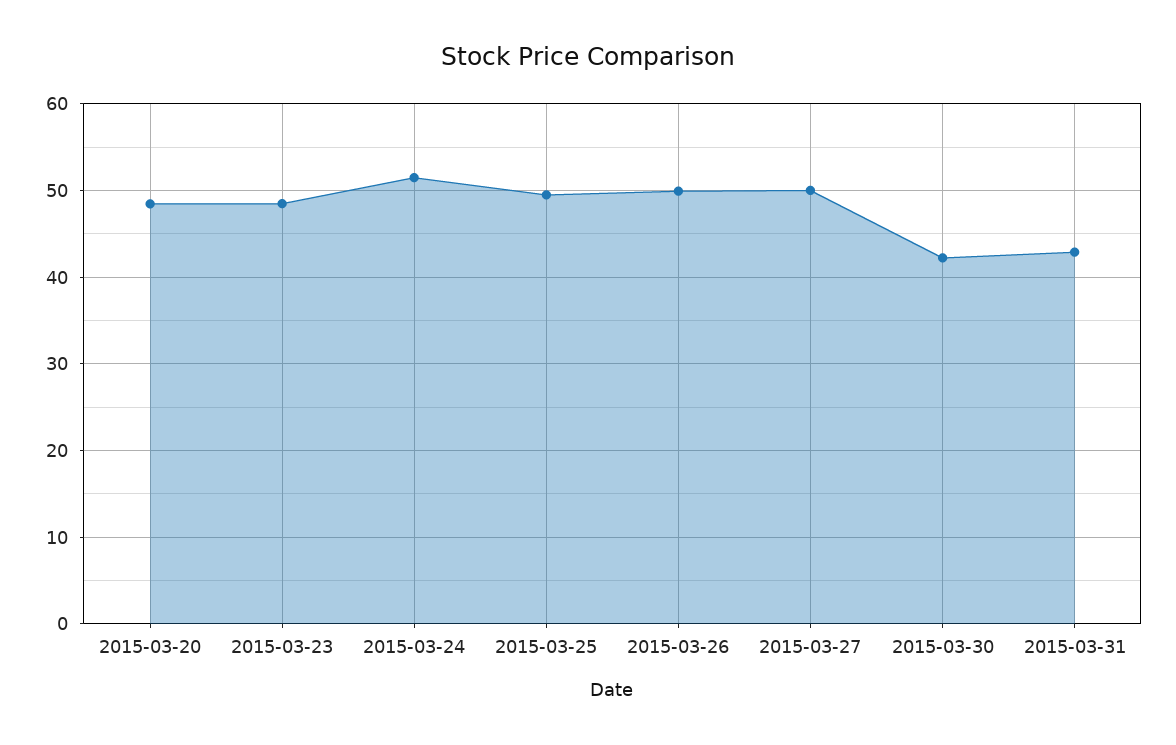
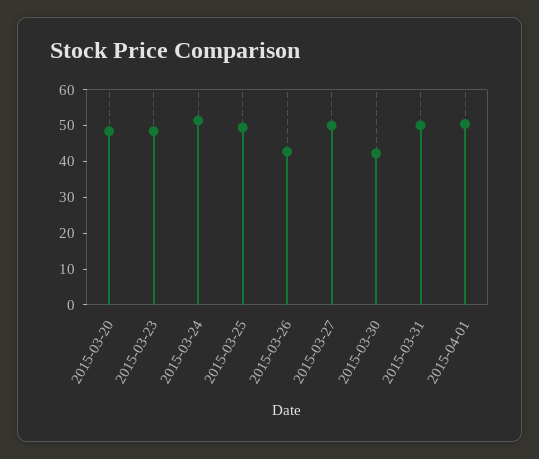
2015-03-26: 50 -> 42.5
2015-03-31: 43 -> 50
2015-04-01: none -> 50

